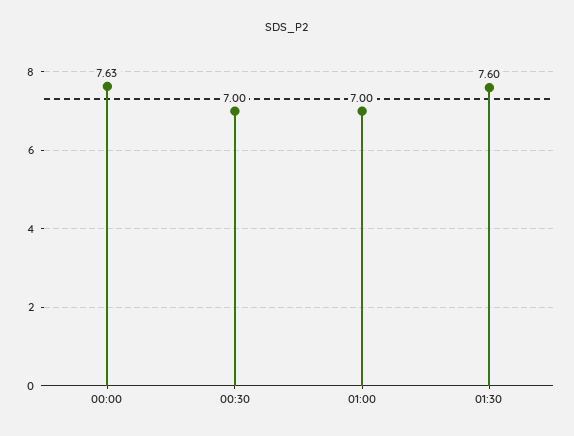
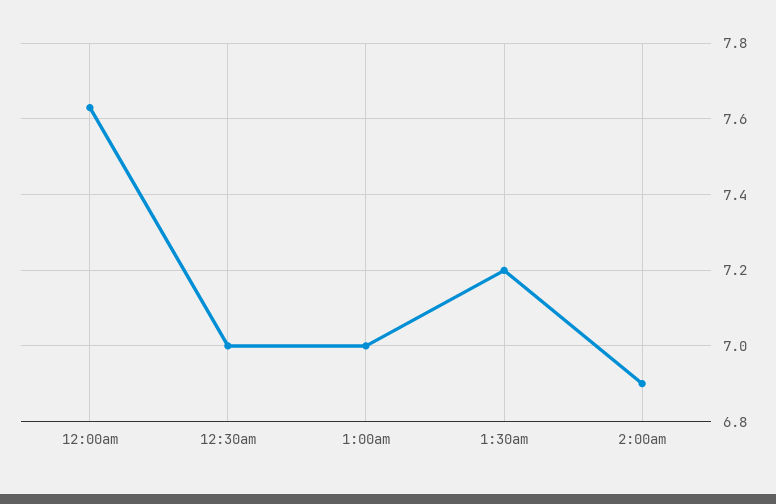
01:30: 7.6 -> 7.2
2:00am: none -> 6.9

